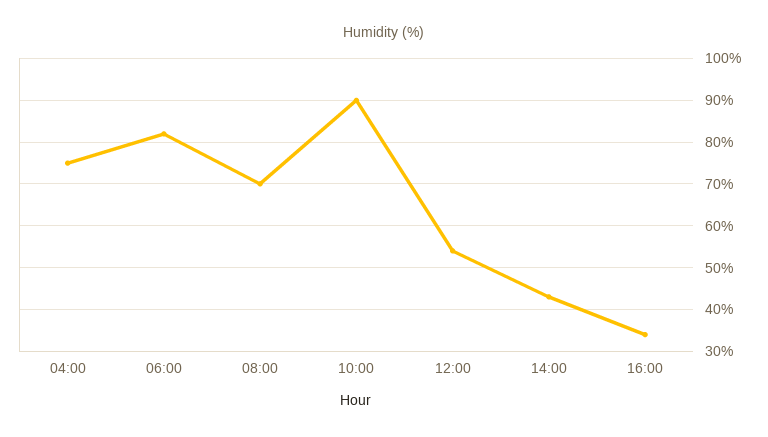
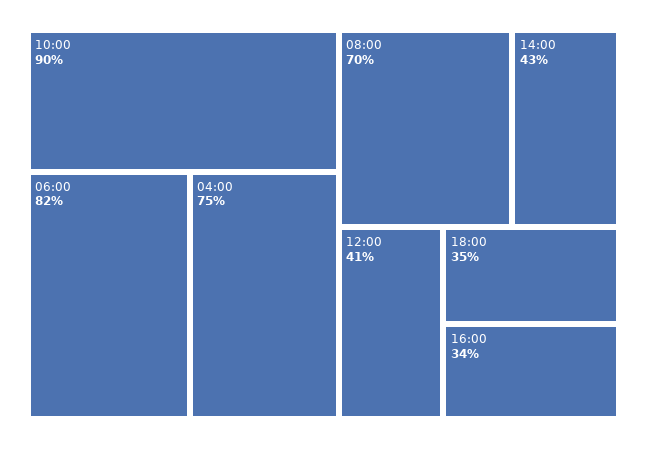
12:00: 55 -> 41
18:00: none -> 35

